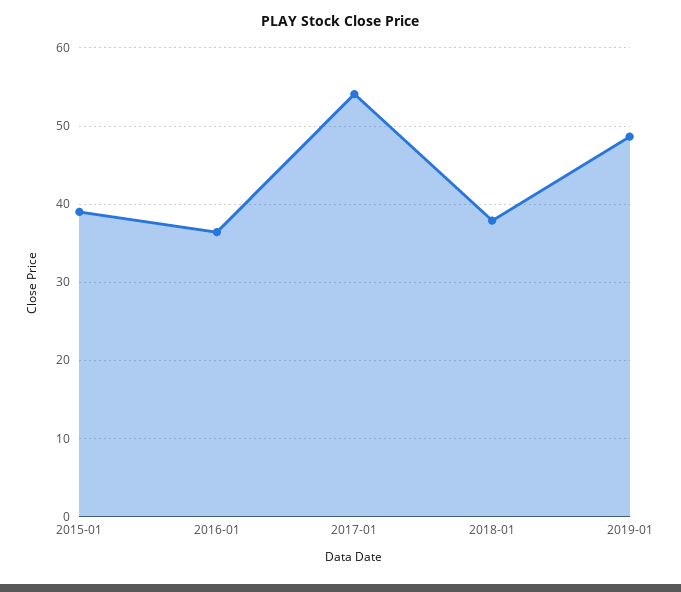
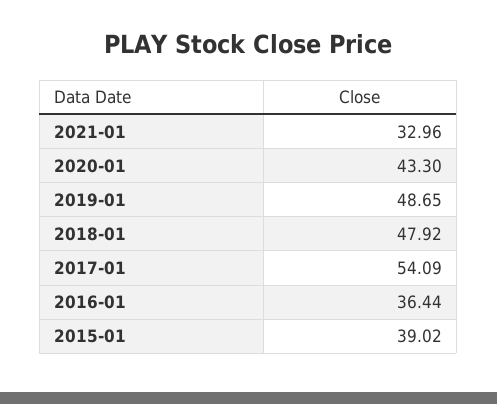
2018-01: 38 -> 47.92
2021-01: none -> 32.96
2020-01: none -> 43.3

